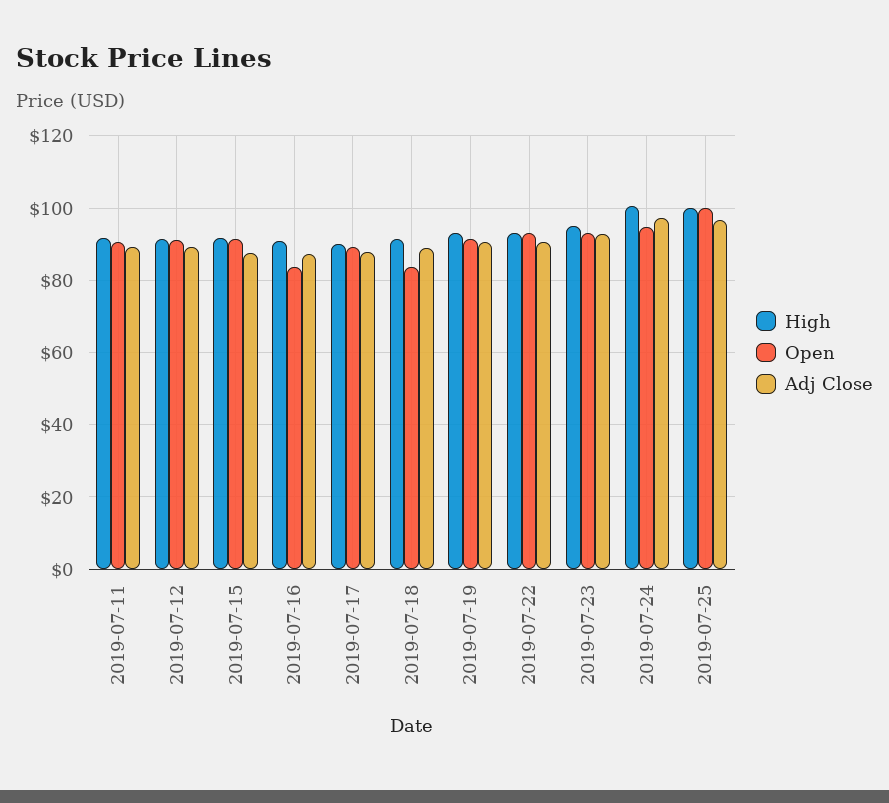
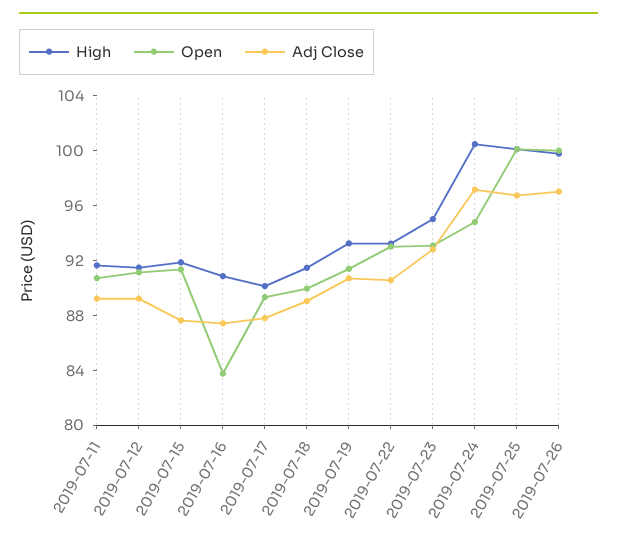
Open, 2019-07-18: 84 -> 90
High, 2019-07-26: none -> 100
Open, 2019-07-26: none -> 100
Adj Close, 2019-07-26: none -> 97

